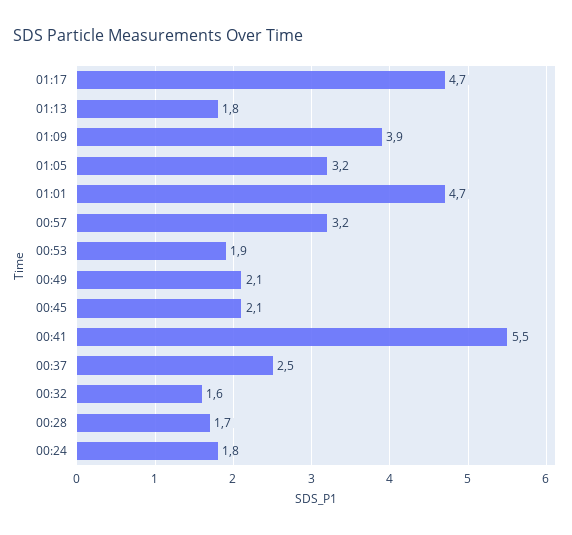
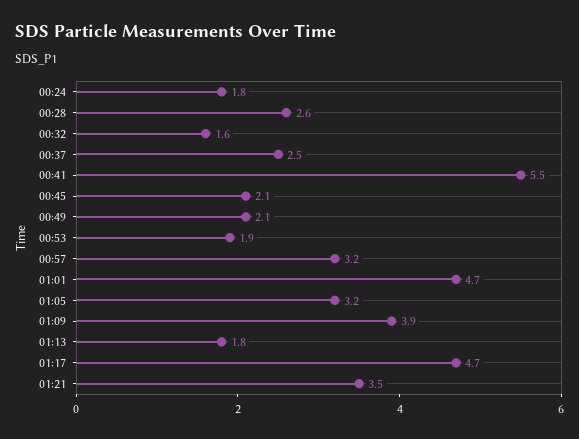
00:28: 1.7 -> 2.6
01:21: none -> 3.5

